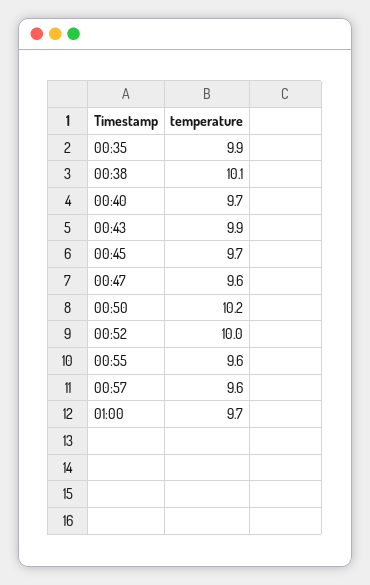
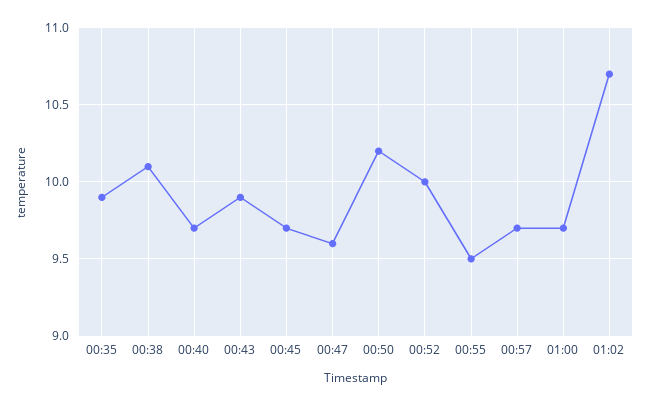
00:55: 9.6 -> 9.5
00:57: 9.6 -> 9.7
01:02: none -> 10.7

